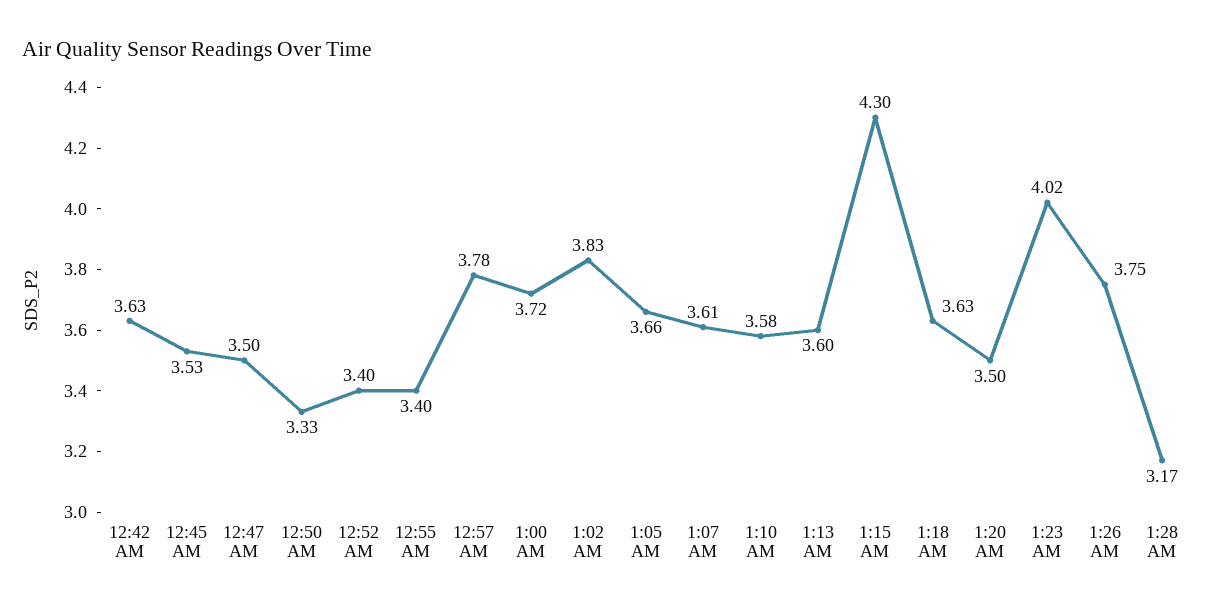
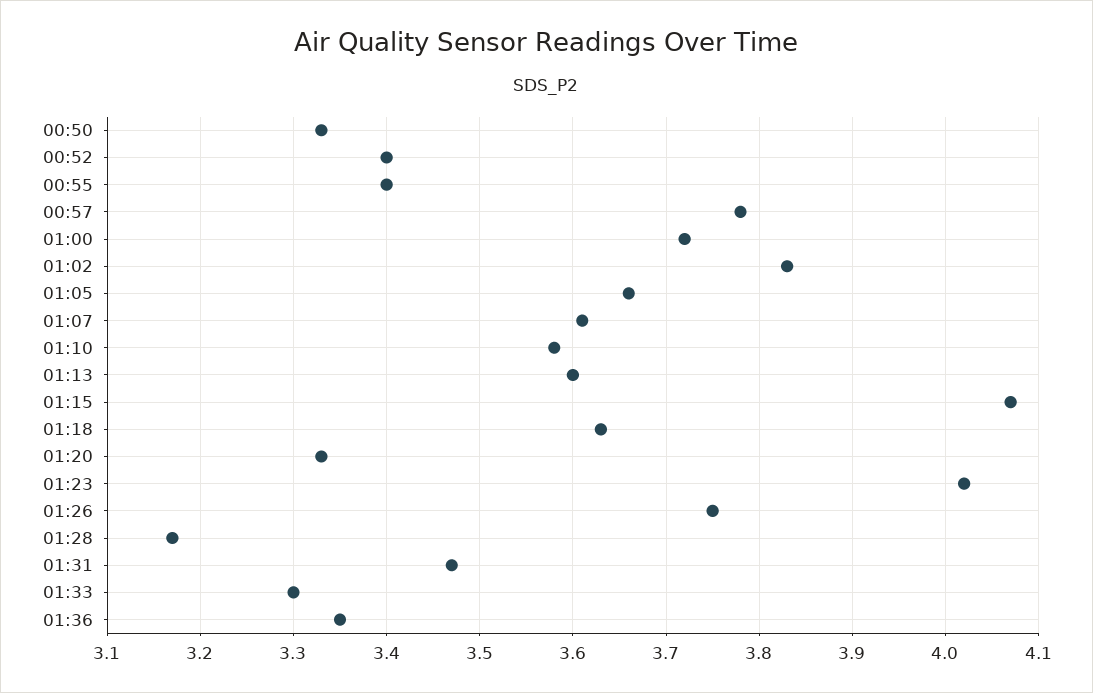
12:42 AM: 3.63 -> none
12:45 AM: 3.53 -> none
12:47 AM: 3.5 -> none
1:15 AM: 4.3 -> 4.07
1:20 AM: 3.5 -> 3.33
01:31: none -> 3.47
01:33: none -> 3.3
01:36: none -> 3.35

